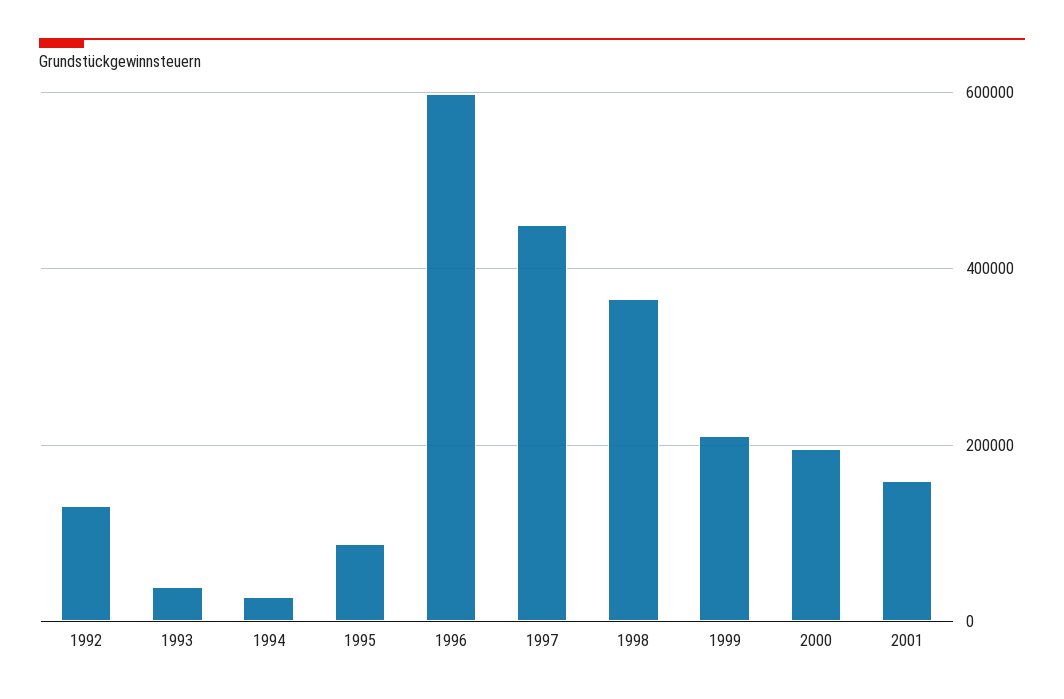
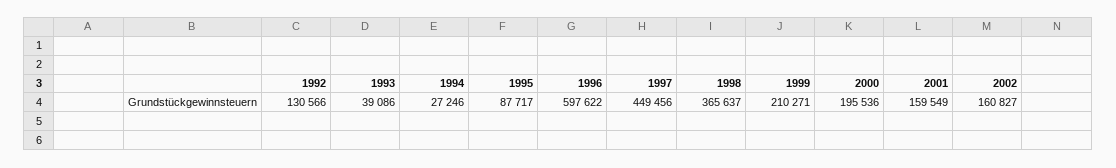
2002: none -> 160827

